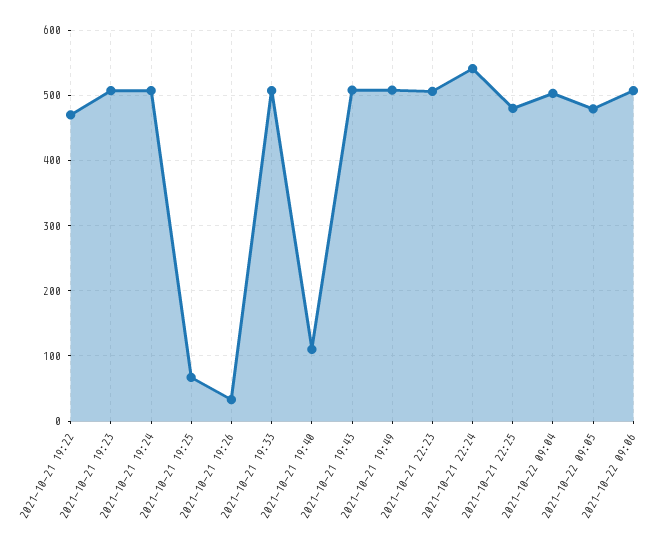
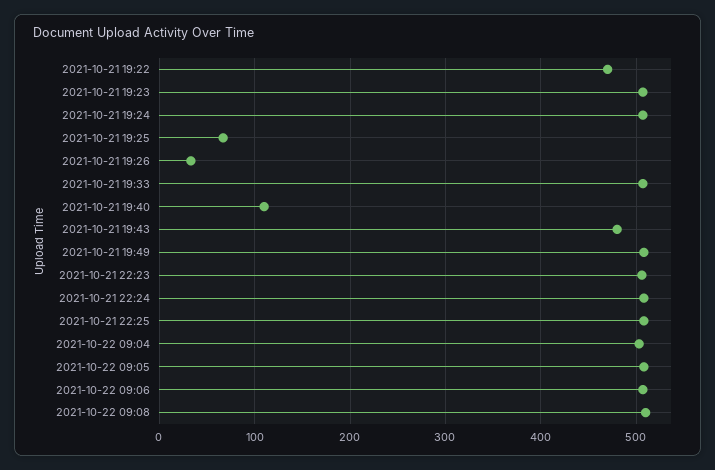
2021-10-21 19:43: 510 -> 480
2021-10-21 22:24: 540 -> 510
2021-10-21 22:25: 480 -> 510
2021-10-22 09:05: 480 -> 510
2021-10-22 09:08: none -> 510

